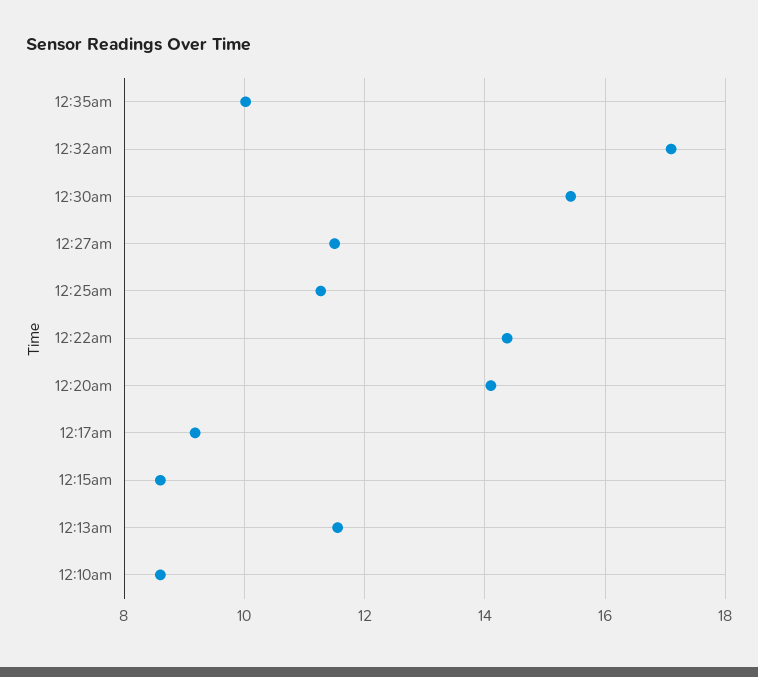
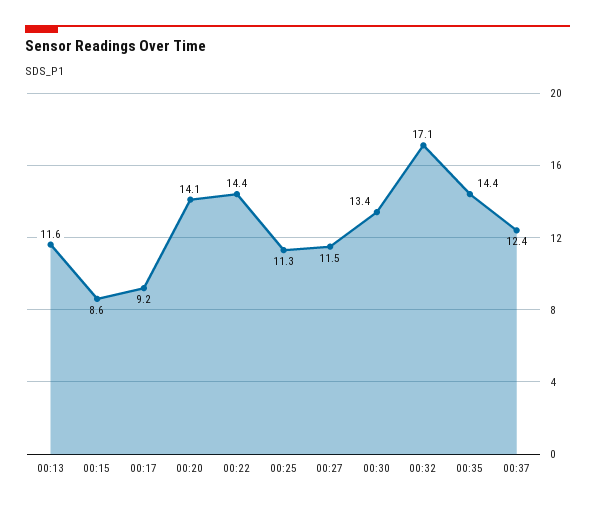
12:35am: 10 -> 14.4
12:30am: 15.4 -> 13.4
12:10am: 8.6 -> none
00:37: none -> 12.4

